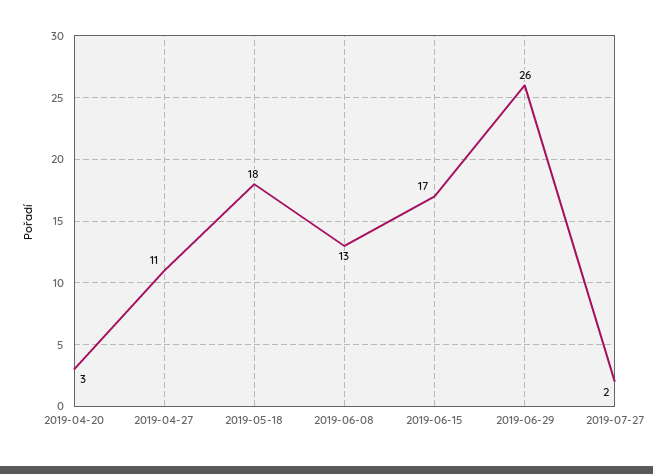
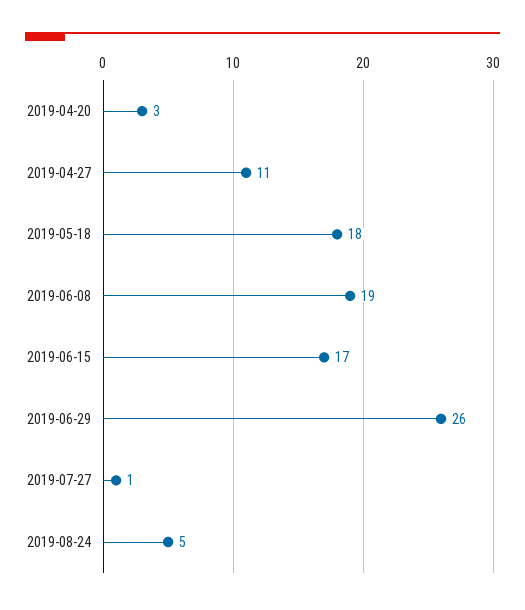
2019-06-08: 13 -> 19
2019-07-27: 2 -> 1
2019-08-24: none -> 5

